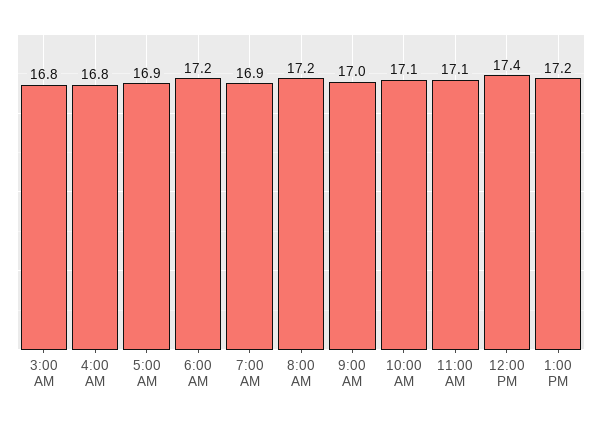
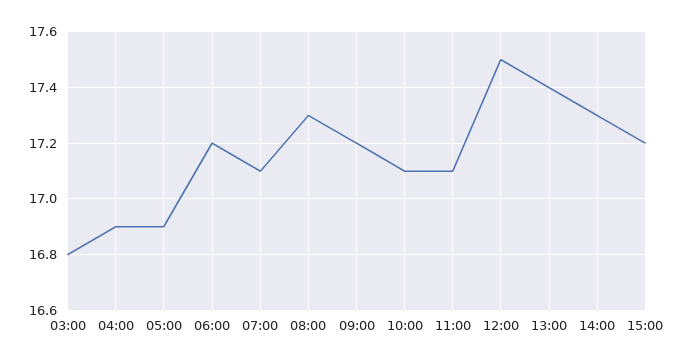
4:00 AM: 16.8 -> 16.9
7:00 AM: 16.9 -> 17.1
8:00 AM: 17.2 -> 17.3
9:00 AM: 17 -> 17.2
12:00 PM: 17.4 -> 17.5
1:00 PM: 17.2 -> 17.4
14:00: none -> 17.3
15:00: none -> 17.2

